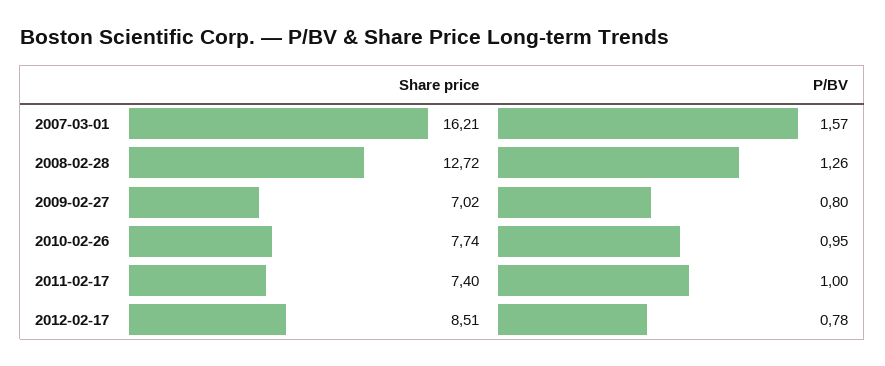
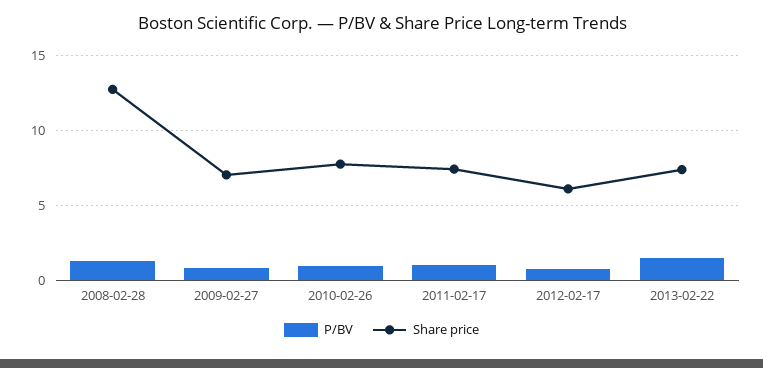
Share price, 2007-03-01: 16.21 -> none
P/BV, 2007-03-01: 1.57 -> none
Share price, 2012-02-17: 8.51 -> 6
P/BV, 2013-02-22: none -> 1.5
Share price, 2013-02-22: none -> 7.5

